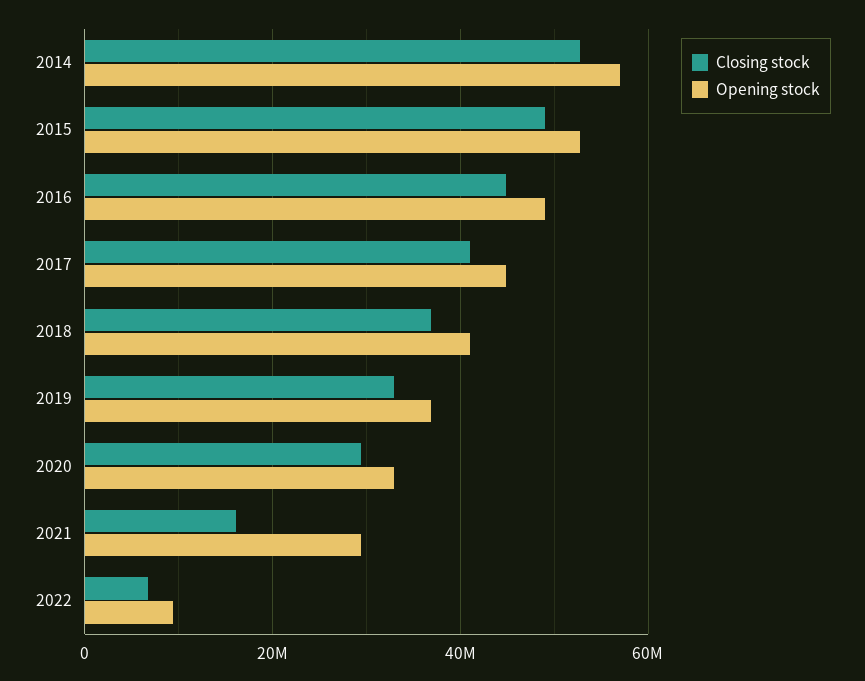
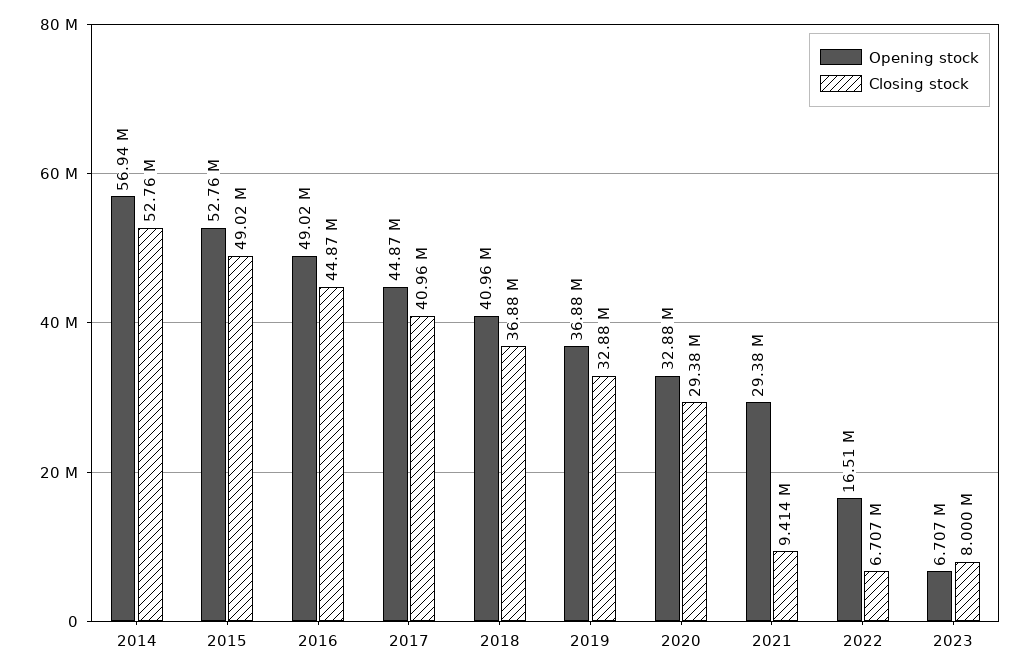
Closing stock, 2021: 16000000 -> 9414000
Opening stock, 2022: 10000000 -> 16510000
Opening stock, 2023: none -> 6707000
Closing stock, 2023: none -> 8000000

